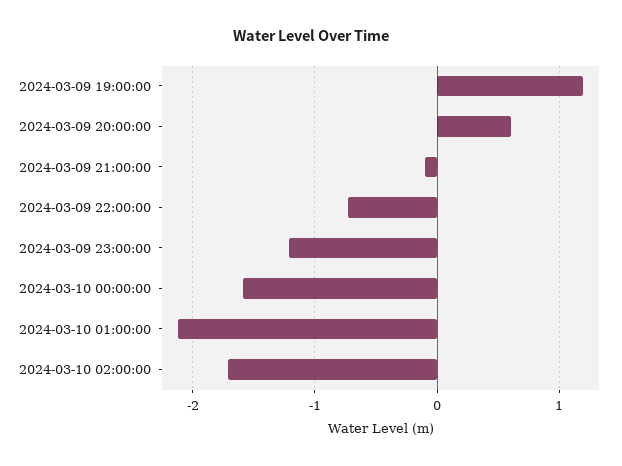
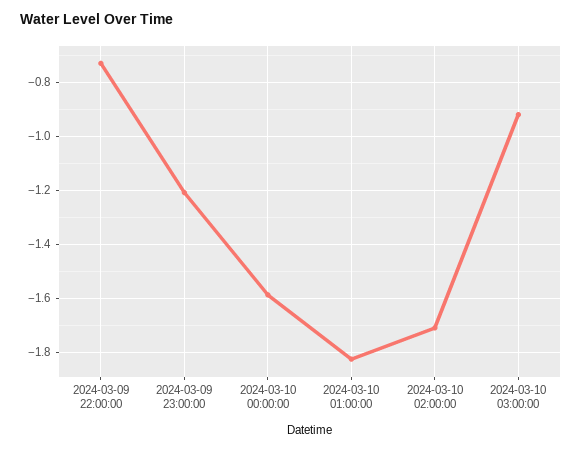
2024-03-09 19:00:00: 1.2 -> none
2024-03-09 20:00:00: 0.6 -> none
2024-03-09 21:00:00: -0.1 -> none
2024-03-10 01:00:00: -2.1 -> -1.825
2024-03-10 03:00:00: none -> -0.925

